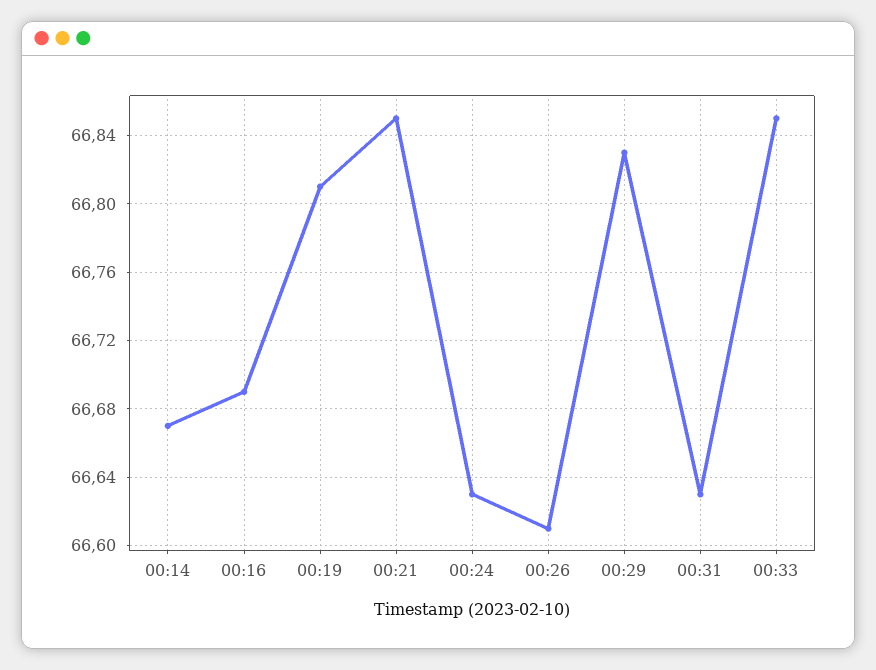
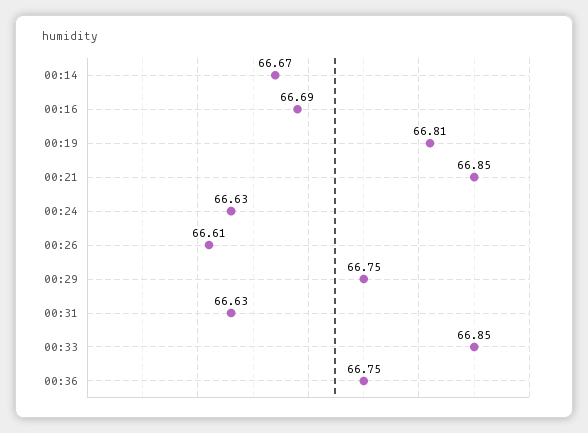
00:29: 66.83 -> 66.75
00:36: none -> 66.75

